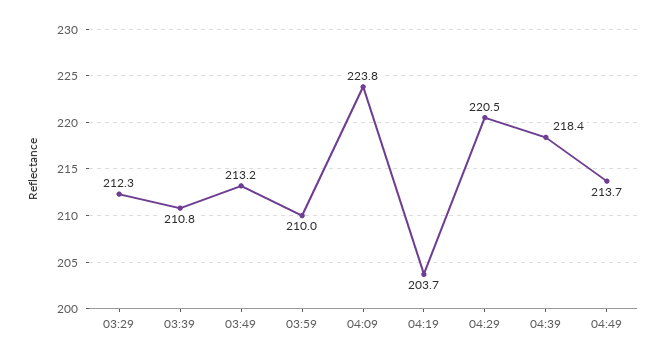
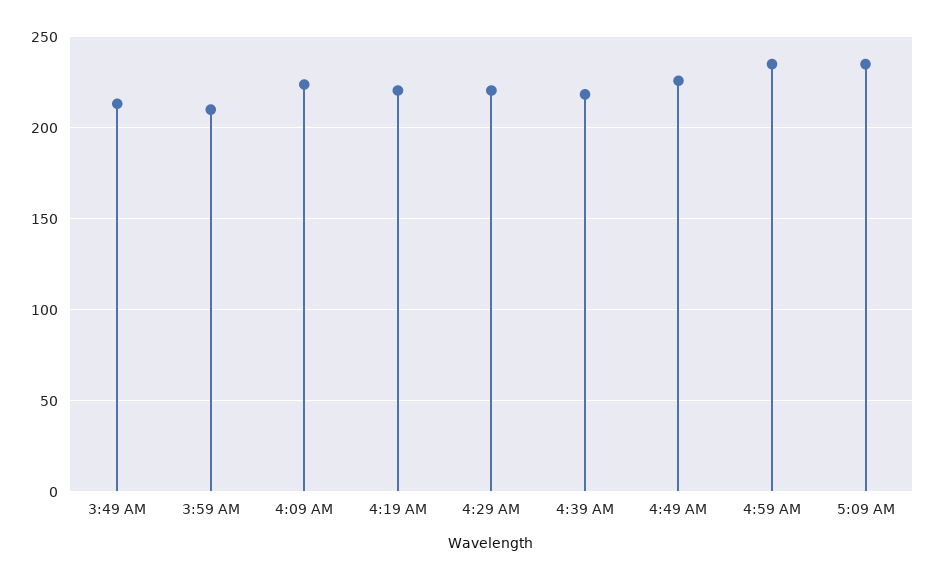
03:29: 212.3 -> none
03:39: 210.8 -> none
04:19: 203.7 -> 220
04:49: 213.7 -> 225
4:59 AM: none -> 235
5:09 AM: none -> 235

